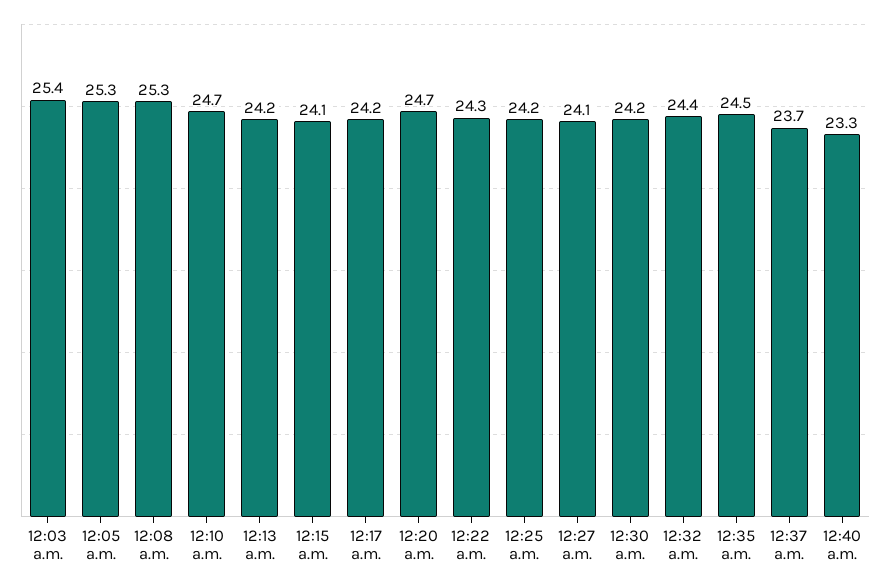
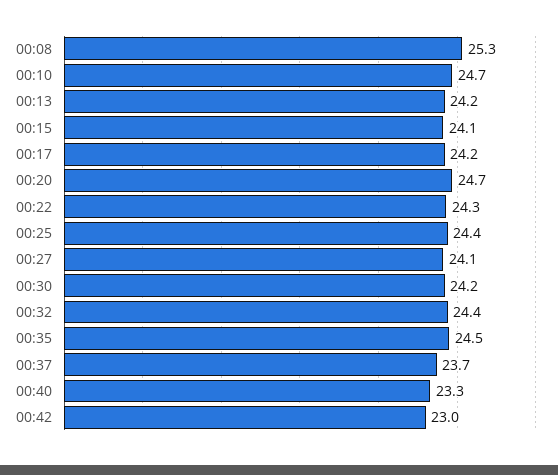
12:03 a.m.: 25.4 -> none
12:05 a.m.: 25.3 -> none
12:25 a.m.: 24.2 -> 24.4
00:42: none -> 23

